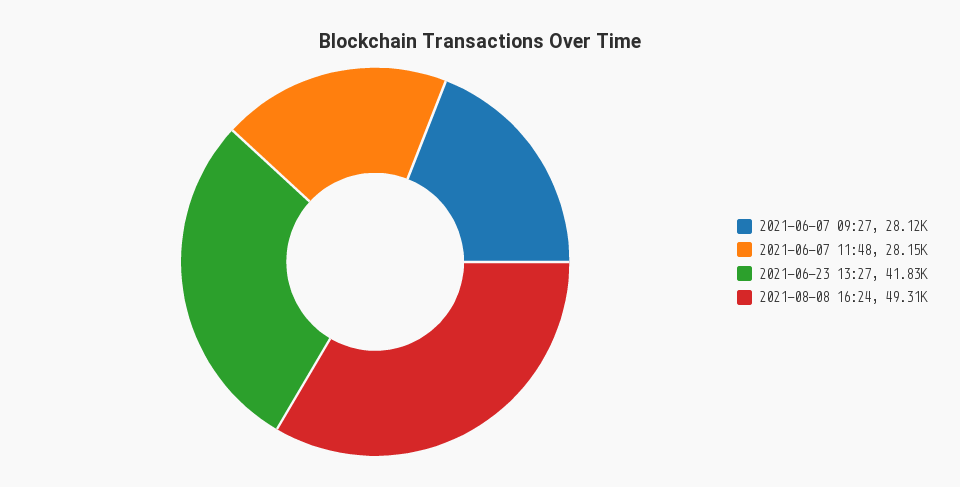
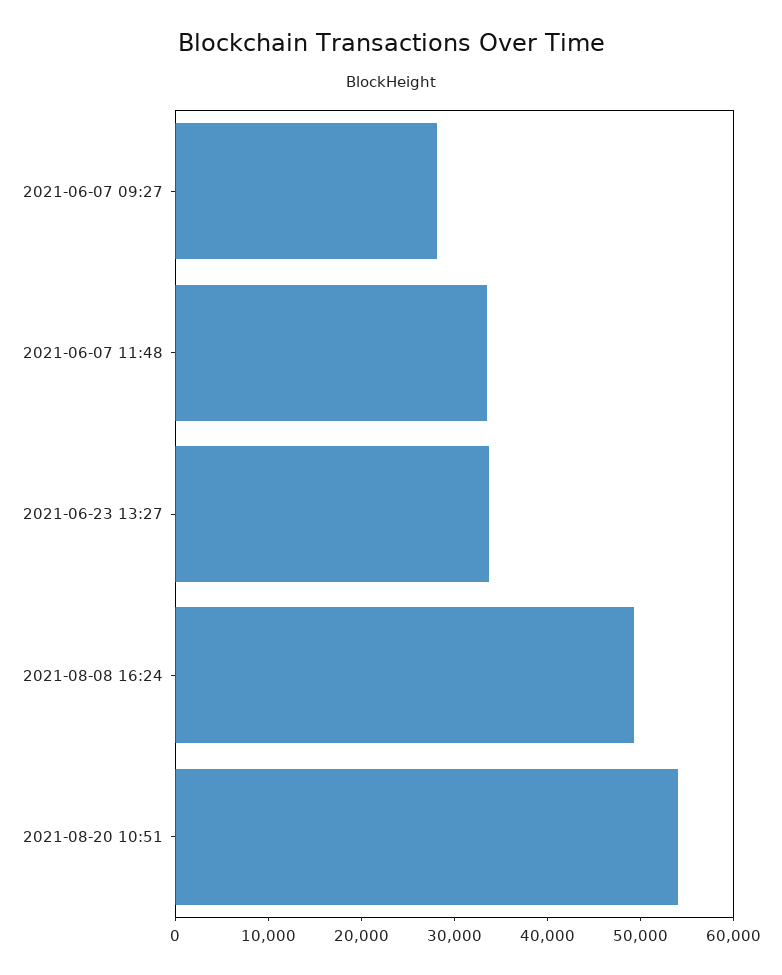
2021-06-07 11:48: 28150 -> 34000
2021-06-23 13:27: 41830 -> 34000
2021-08-20 10:51: none -> 54000

